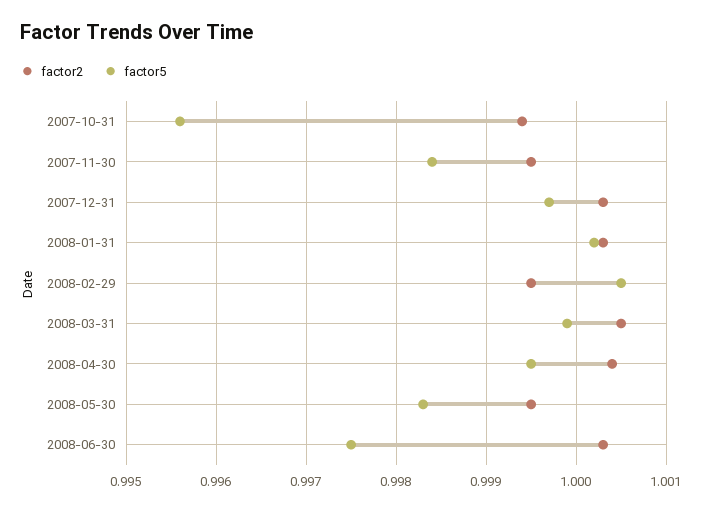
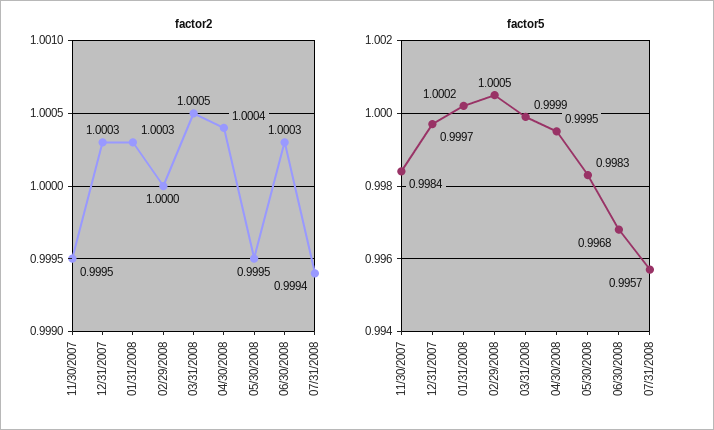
factor2, 2007-10-31: 0.9994 -> none
factor5, 2007-10-31: 0.9956 -> none
factor2, 2008-02-29: 0.9995 -> 1
factor5, 2008-06-30: 0.9975 -> 0.9968
factor2, 07/31/2008: none -> 0.9994
factor5, 07/31/2008: none -> 0.9957

